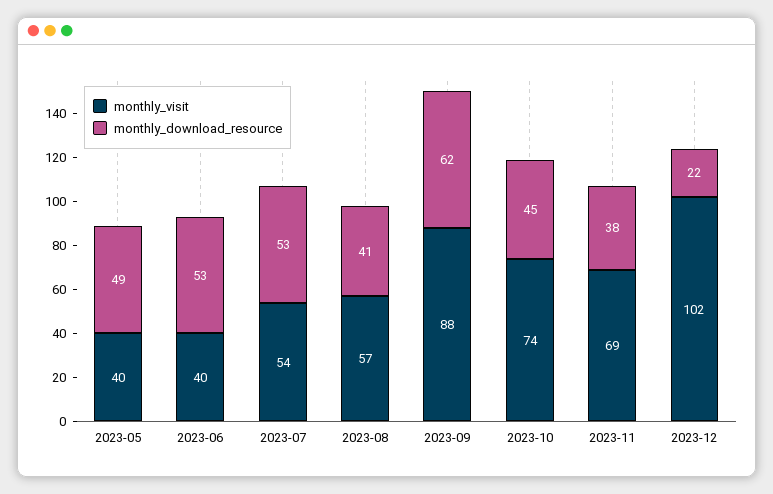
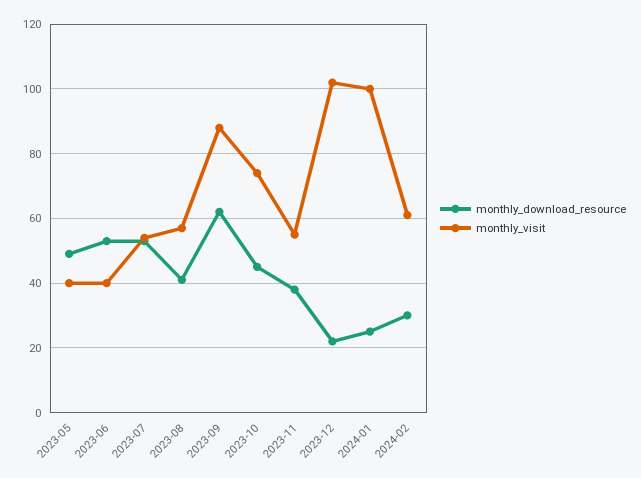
monthly_visit, 2023-11: 69 -> 55
monthly_download_resource, 2024-01: none -> 25
monthly_visit, 2024-01: none -> 100
monthly_download_resource, 2024-02: none -> 30
monthly_visit, 2024-02: none -> 60

